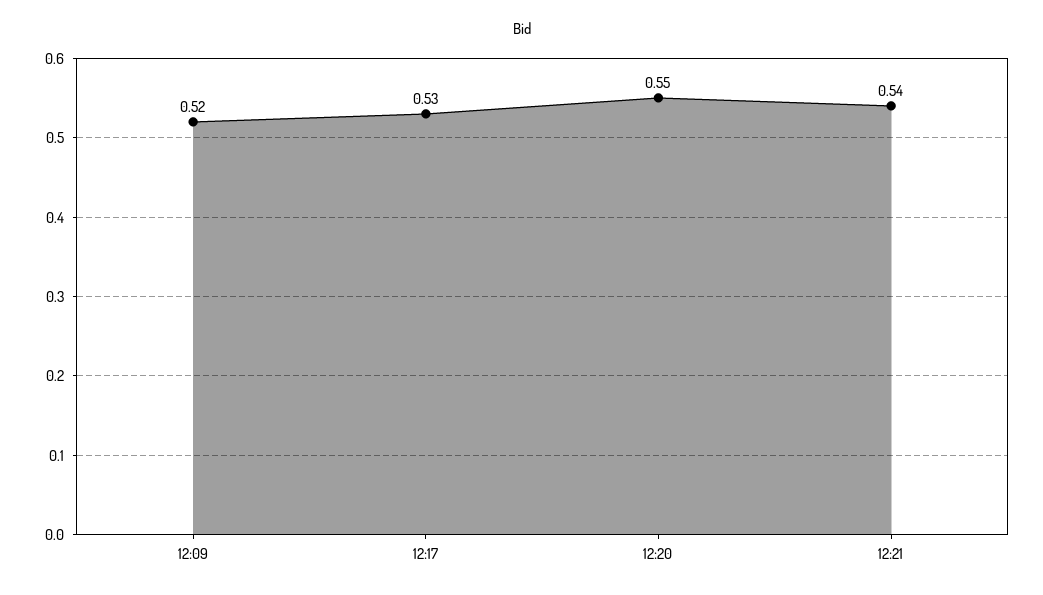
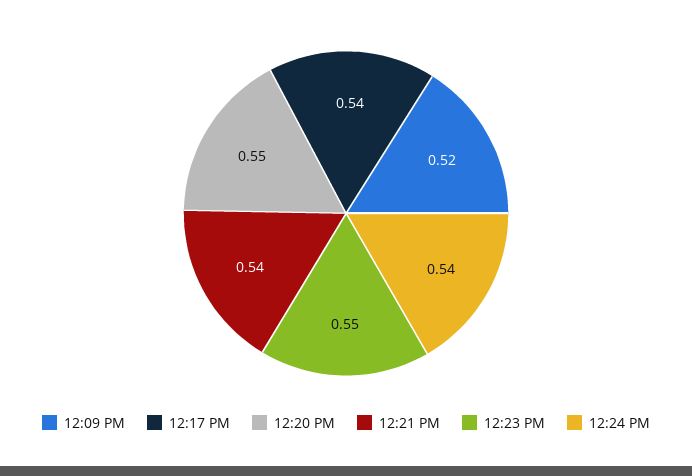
12:17: 0.53 -> 0.54
12:23 PM: none -> 0.55
12:24 PM: none -> 0.54

